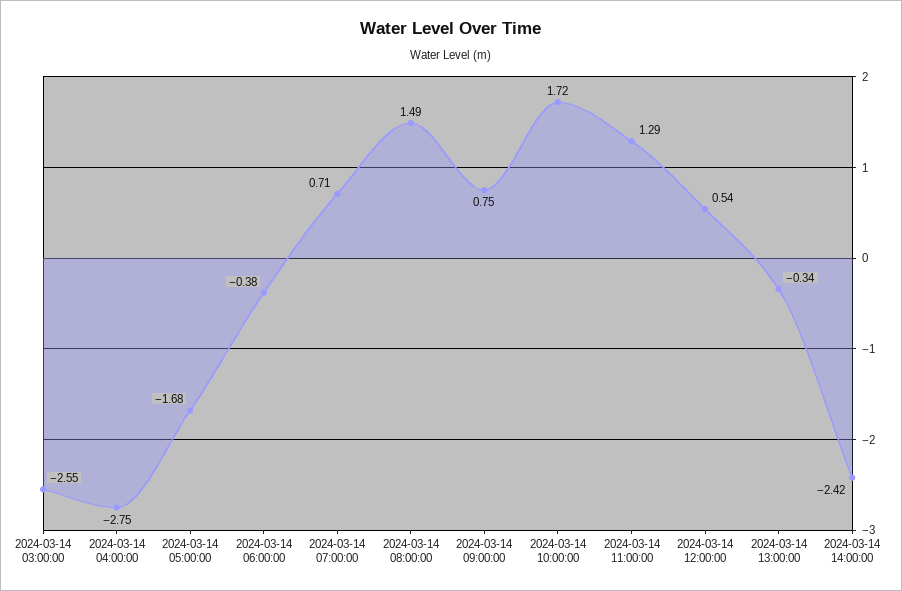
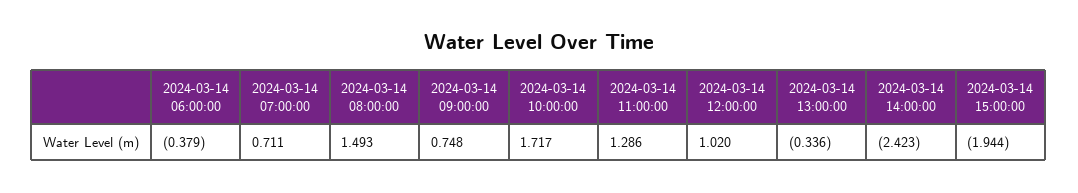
2024-03-14 03:00:00: -2.55 -> none
2024-03-14 04:00:00: -2.75 -> none
2024-03-14 05:00:00: -1.68 -> none
2024-03-14 12:00:00: 0.54 -> 1.02
2024-03-14 15:00:00: none -> -1.944

